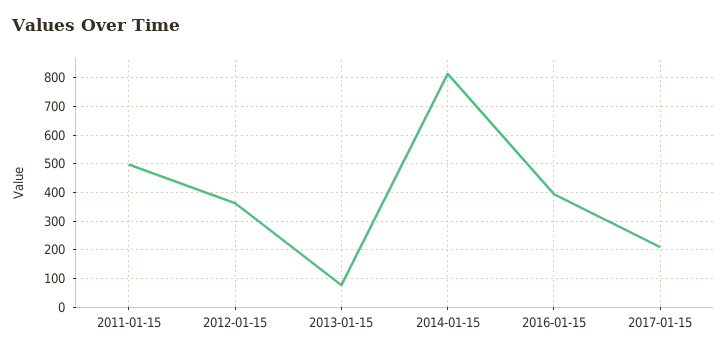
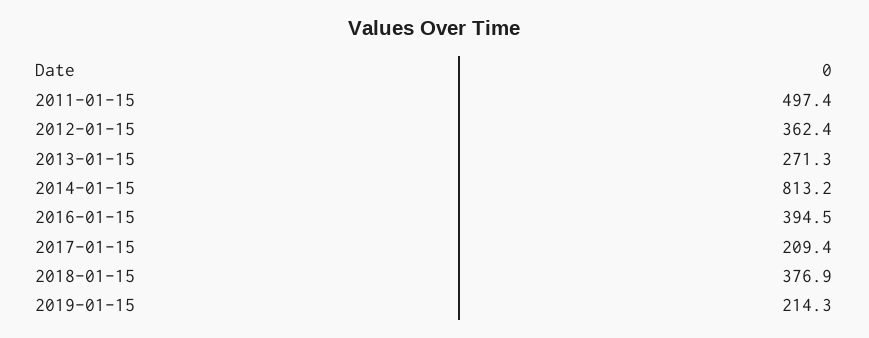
2013-01-15: 75 -> 271.3
2018-01-15: none -> 376.9
2019-01-15: none -> 214.3

